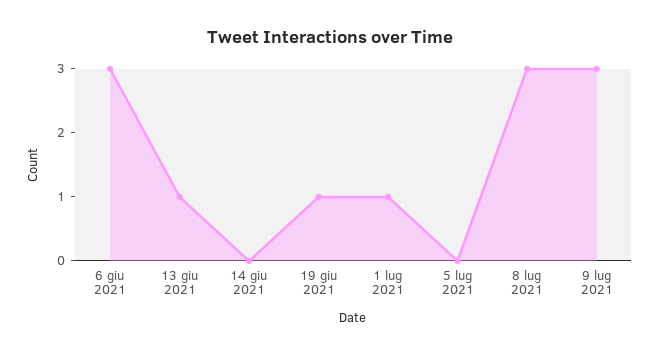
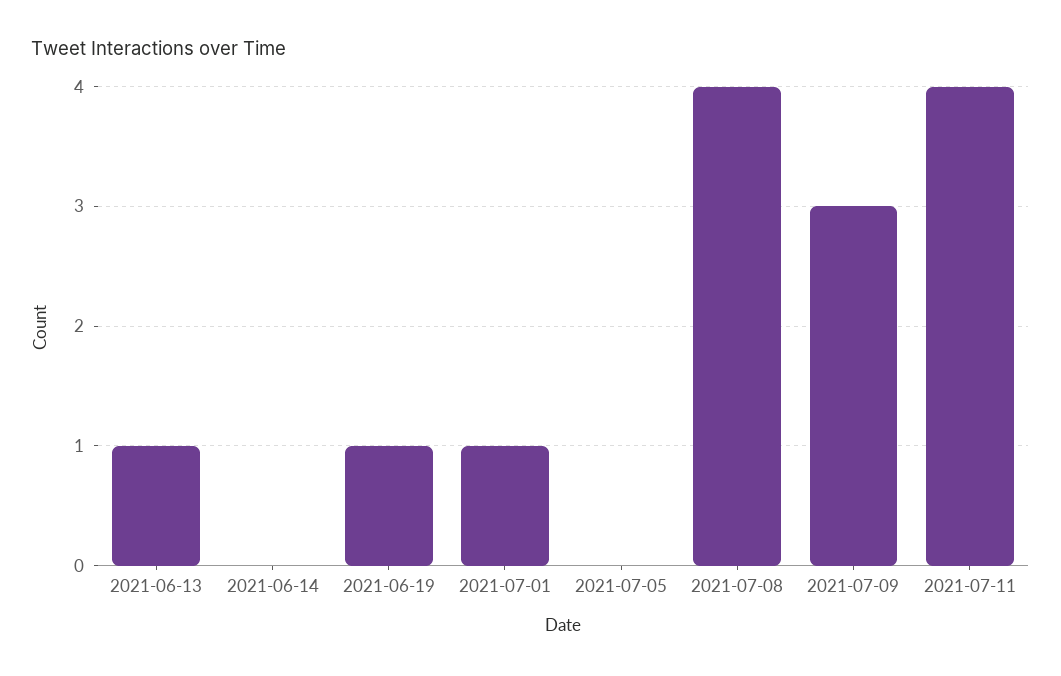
6 giu 2021: 3 -> none
8 lug 2021: 3 -> 4
2021-07-11: none -> 4

